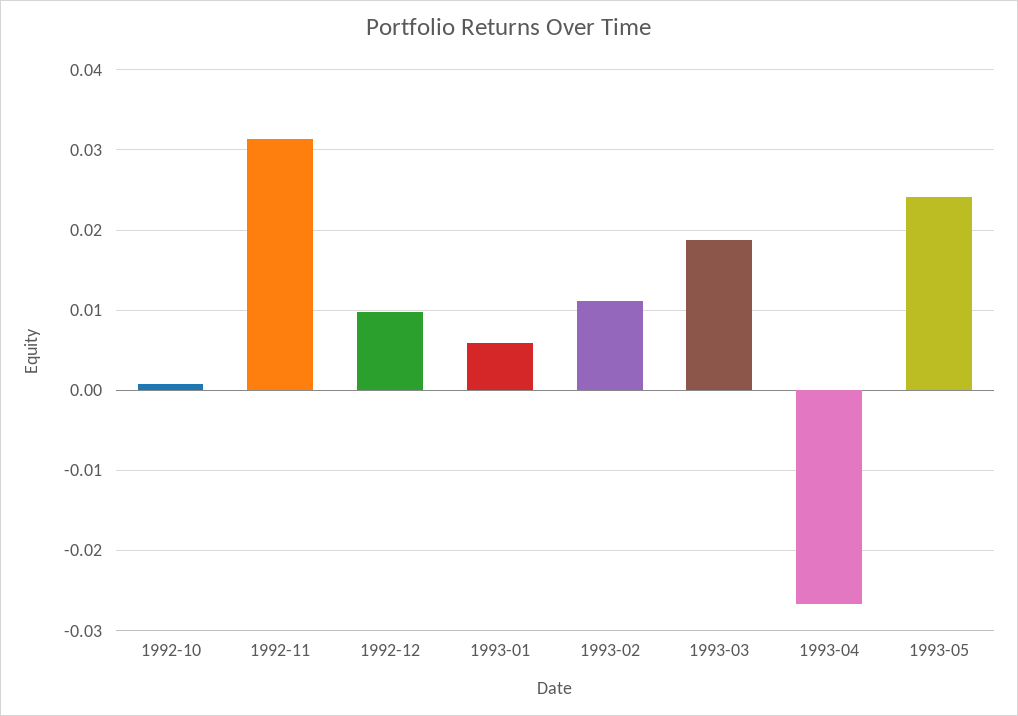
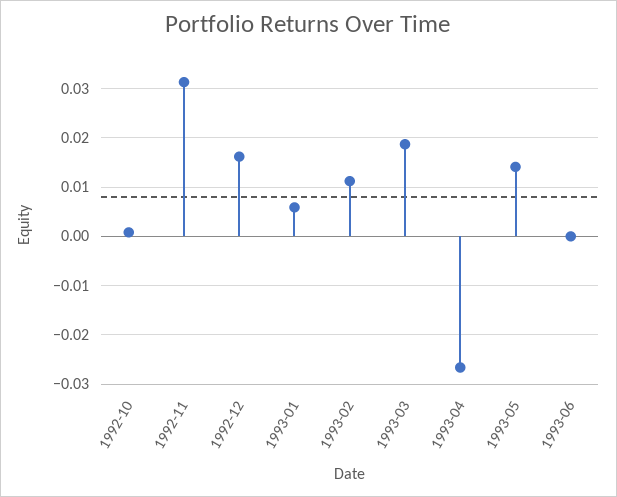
1992-12: 0.01 -> 0.016
1993-05: 0.024 -> 0.014
1993-06: none -> 0

